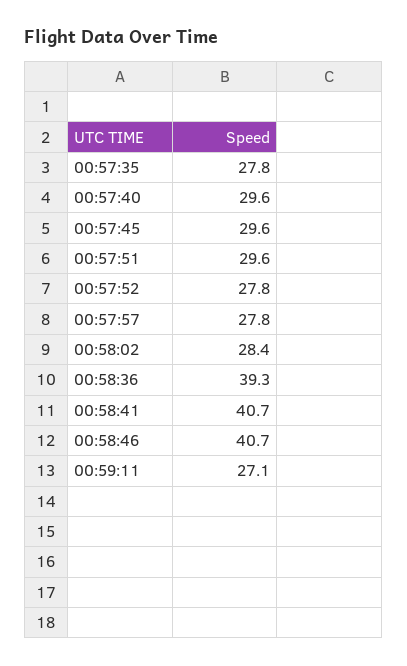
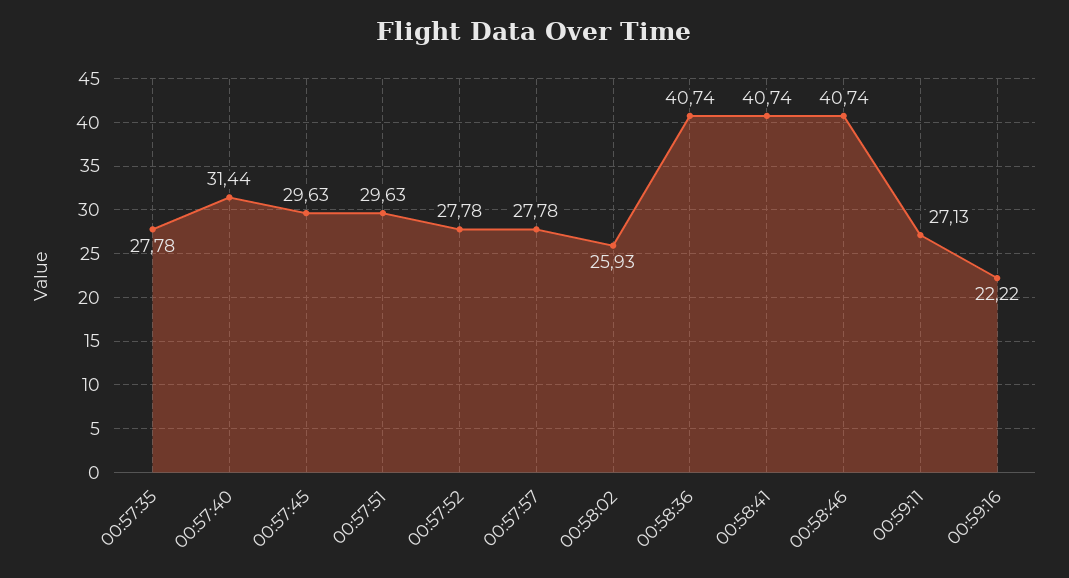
00:57:40: 29.6 -> 31.44
00:58:02: 28.4 -> 25.93
00:58:36: 39.3 -> 40.74
00:59:16: none -> 22.22

